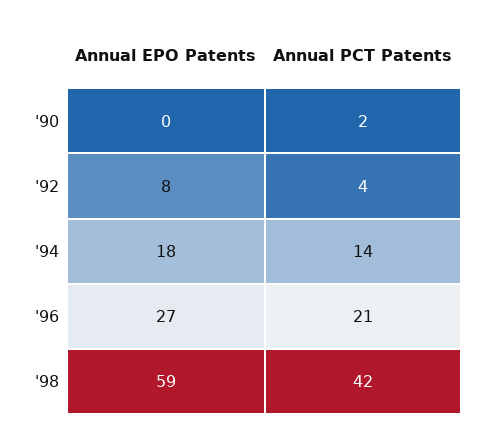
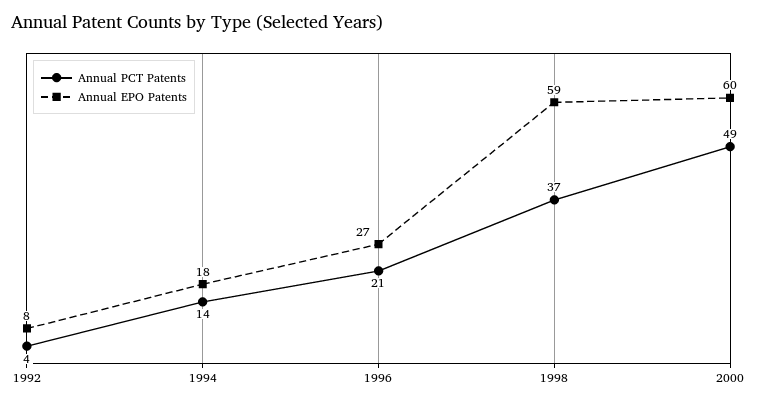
Annual EPO Patents, '90: 0 -> none
Annual PCT Patents, '90: 2 -> none
Annual PCT Patents, '98: 42 -> 37
Annual PCT Patents, 2000: none -> 49
Annual EPO Patents, 2000: none -> 60

